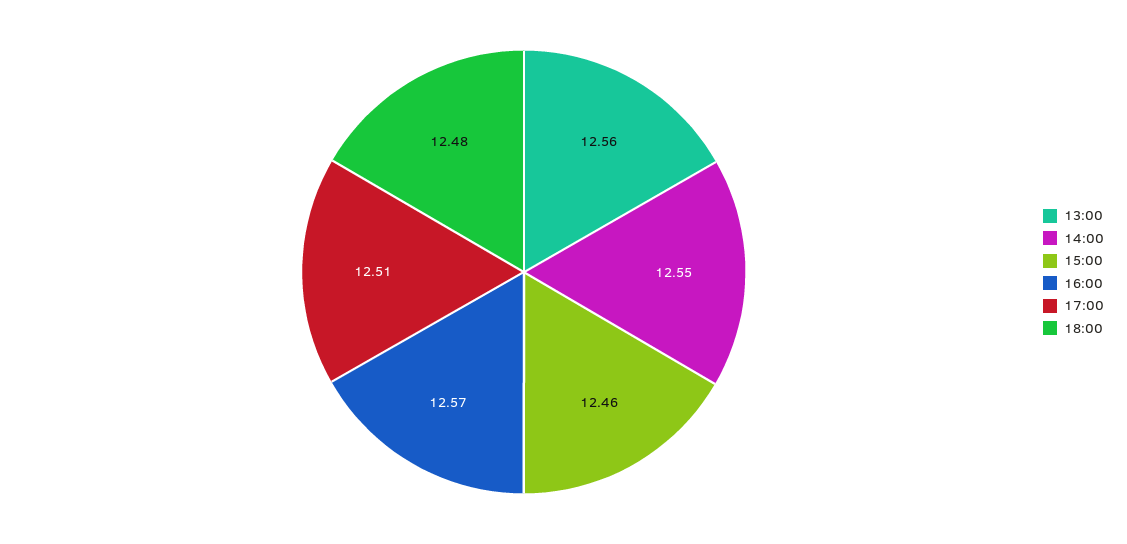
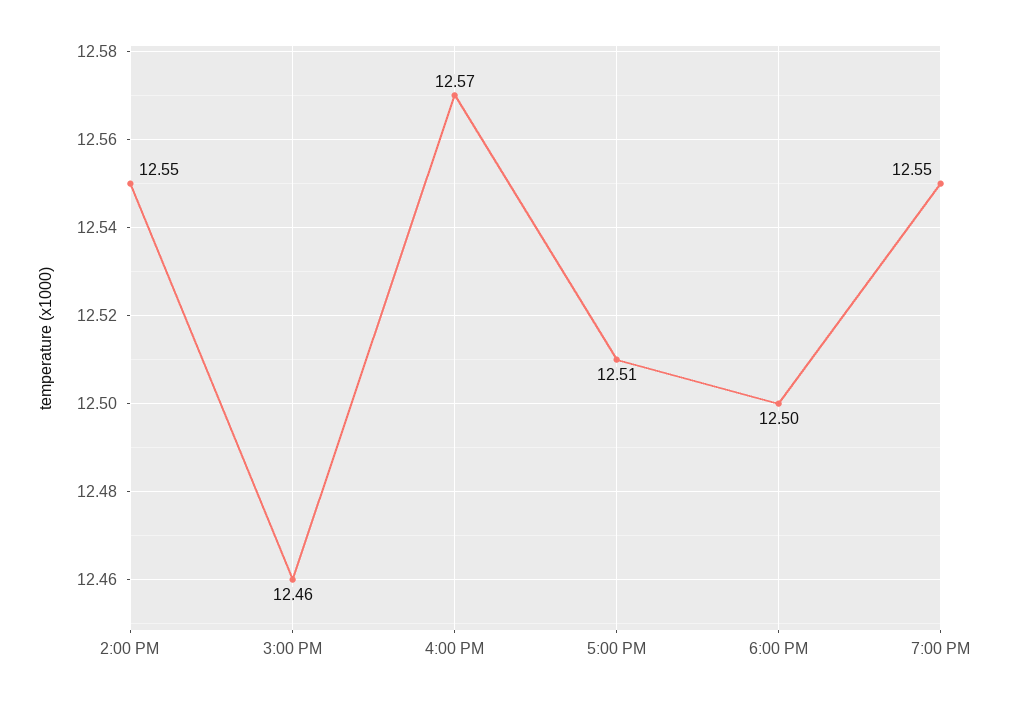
13:00: 12.56 -> none
18:00: 12.48 -> 12.5
7:00 PM: none -> 12.55

